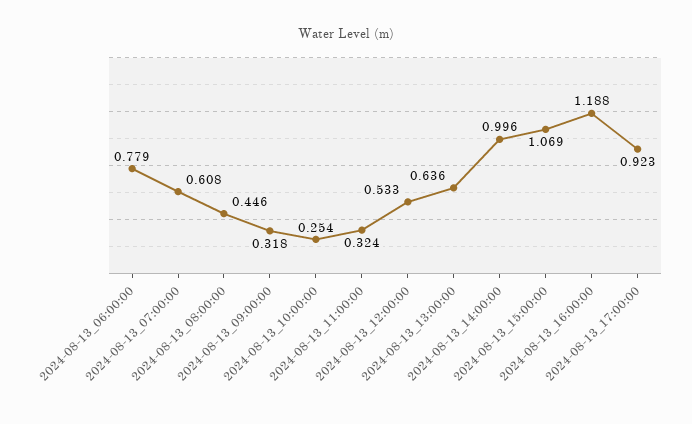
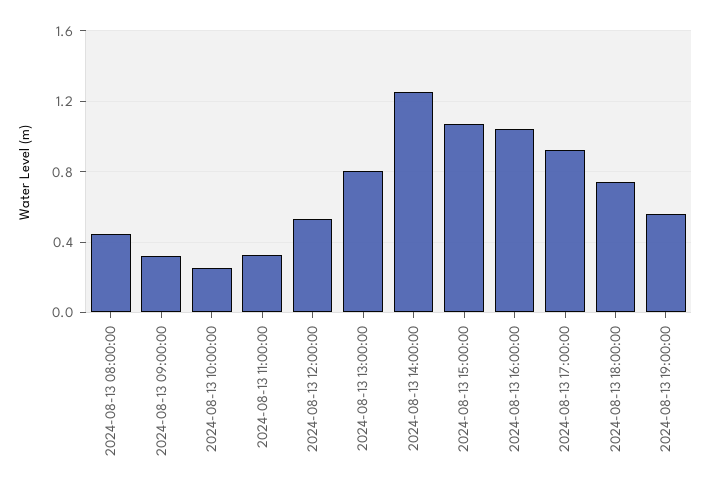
2024-08-13_06:00:00: 0.779 -> none
2024-08-13_07:00:00: 0.608 -> none
2024-08-13_13:00:00: 0.636 -> 0.8
2024-08-13_14:00:00: 0.996 -> 1.25
2024-08-13_16:00:00: 1.188 -> 1.05
2024-08-13 18:00:00: none -> 0.75
2024-08-13 19:00:00: none -> 0.55

